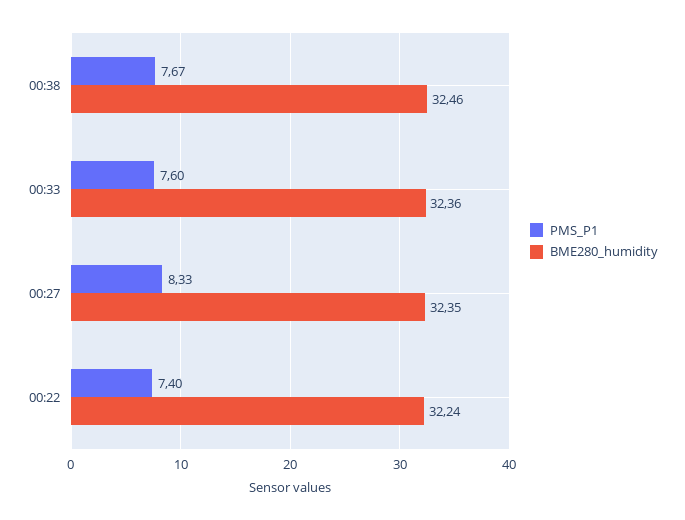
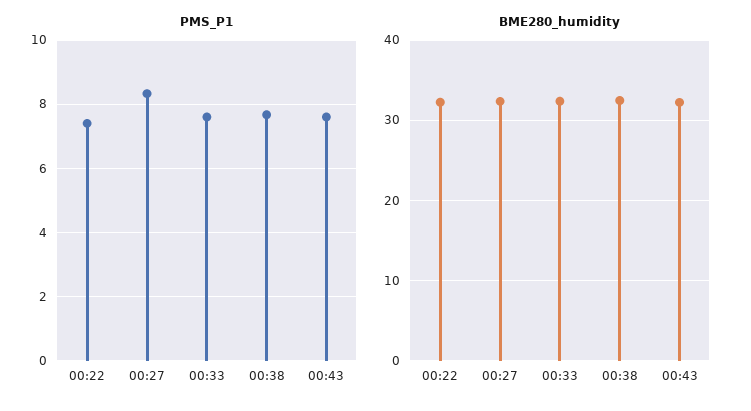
PMS_P1, 00:43: none -> 7.6
BME280_humidity, 00:43: none -> 32

